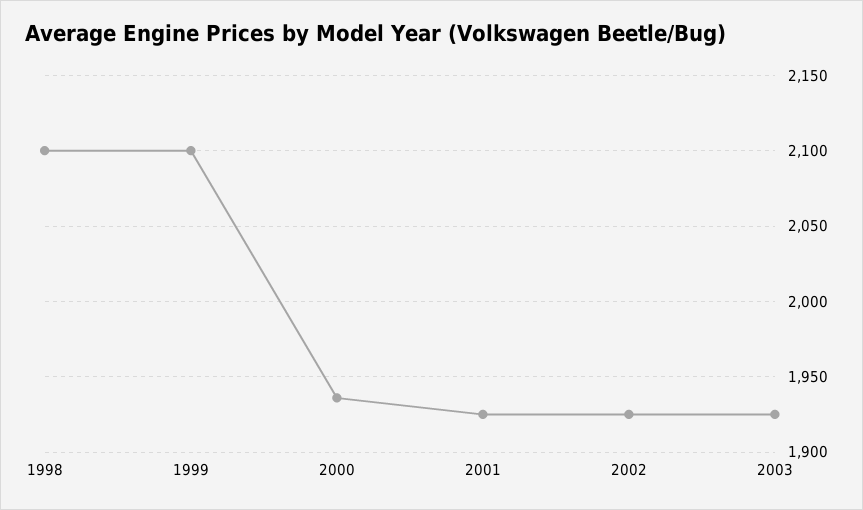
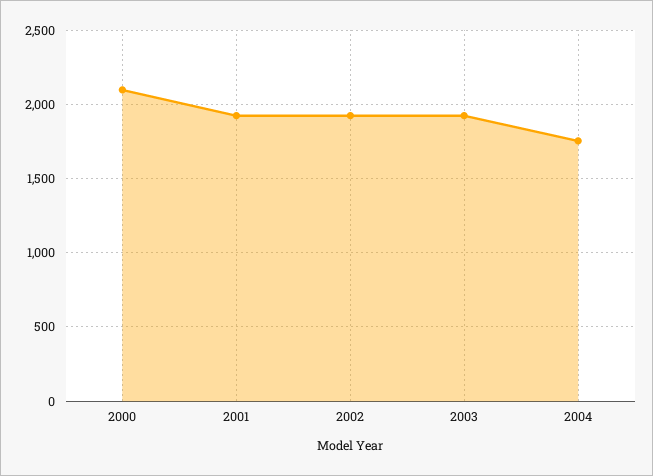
1998: 2100 -> none
1999: 2100 -> none
2000: 1935 -> 2100
2004: none -> 1750

